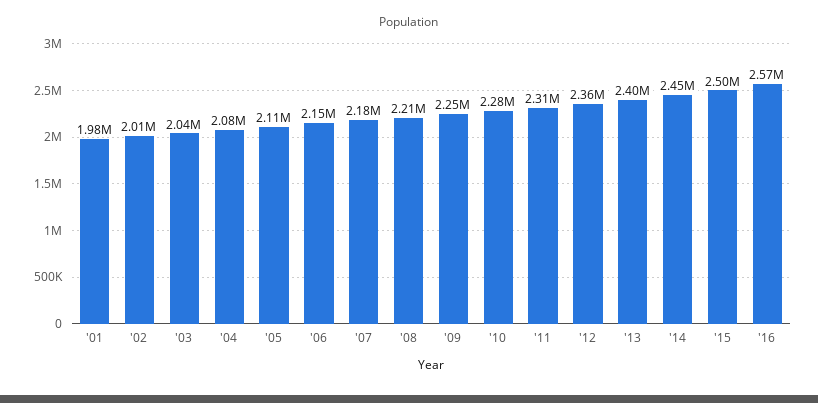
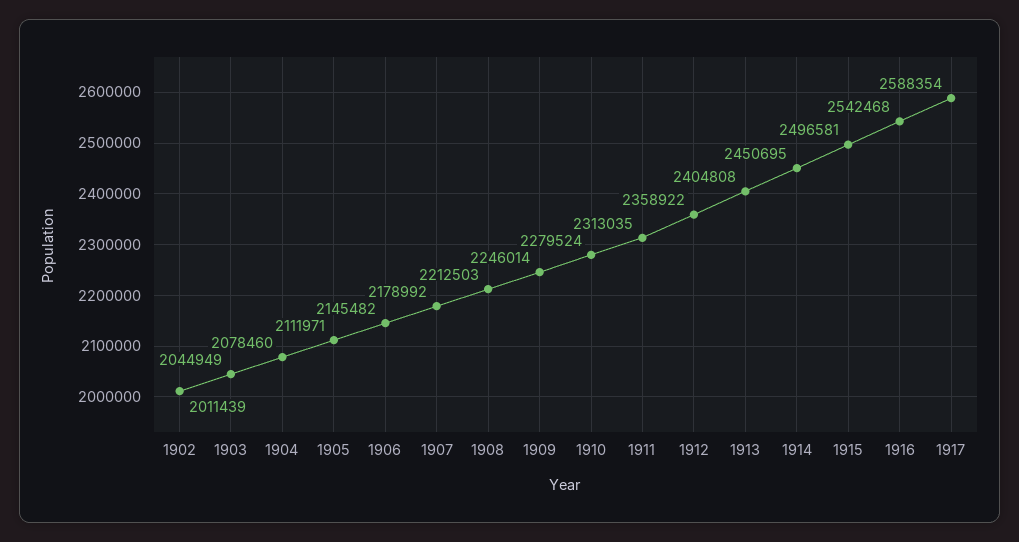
'01: 1980000 -> none
'16: 2570000 -> 2542468
1917: none -> 2588354

